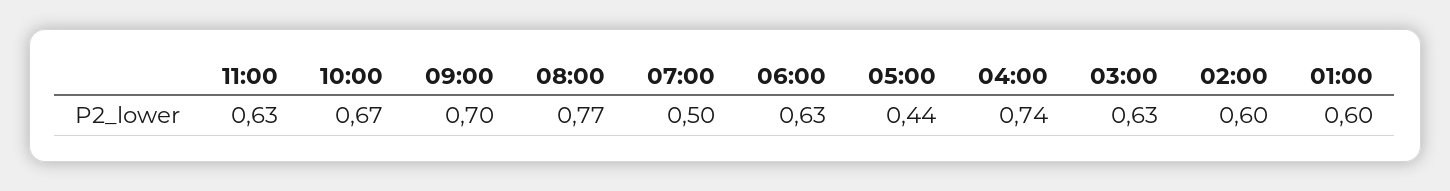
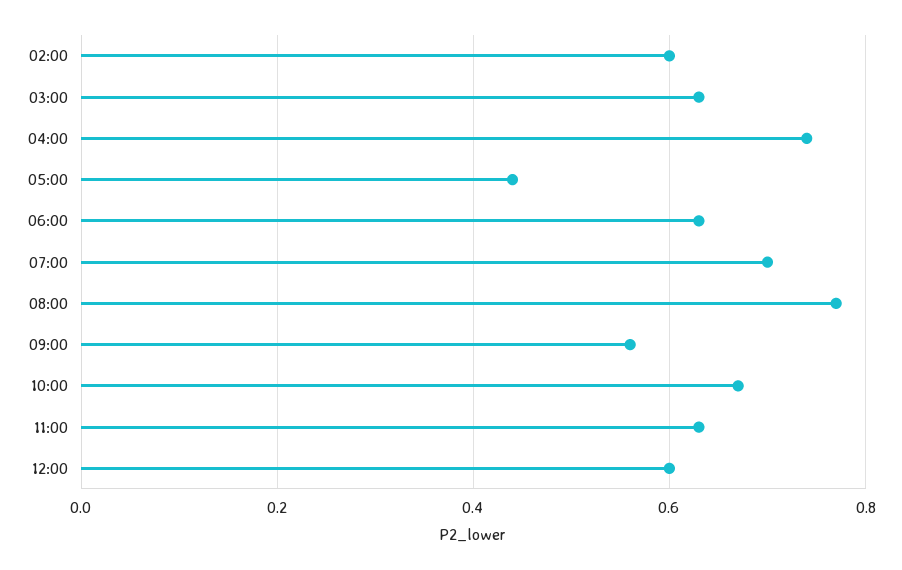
09:00: 0.7 -> 0.55
07:00: 0.5 -> 0.7
01:00: 0.6 -> none
12:00: none -> 0.6

